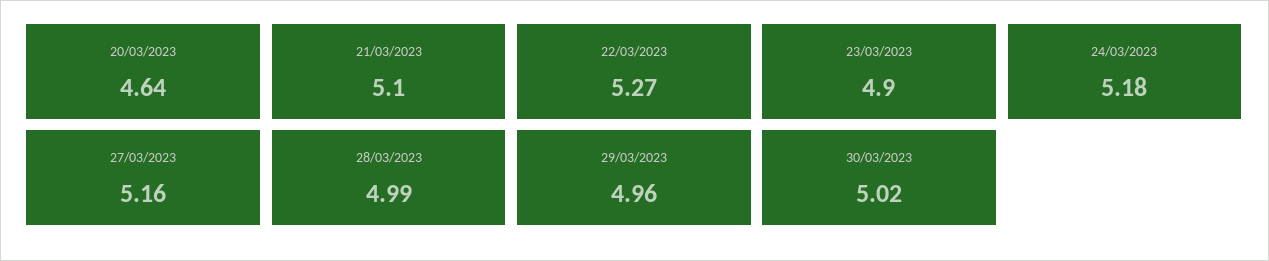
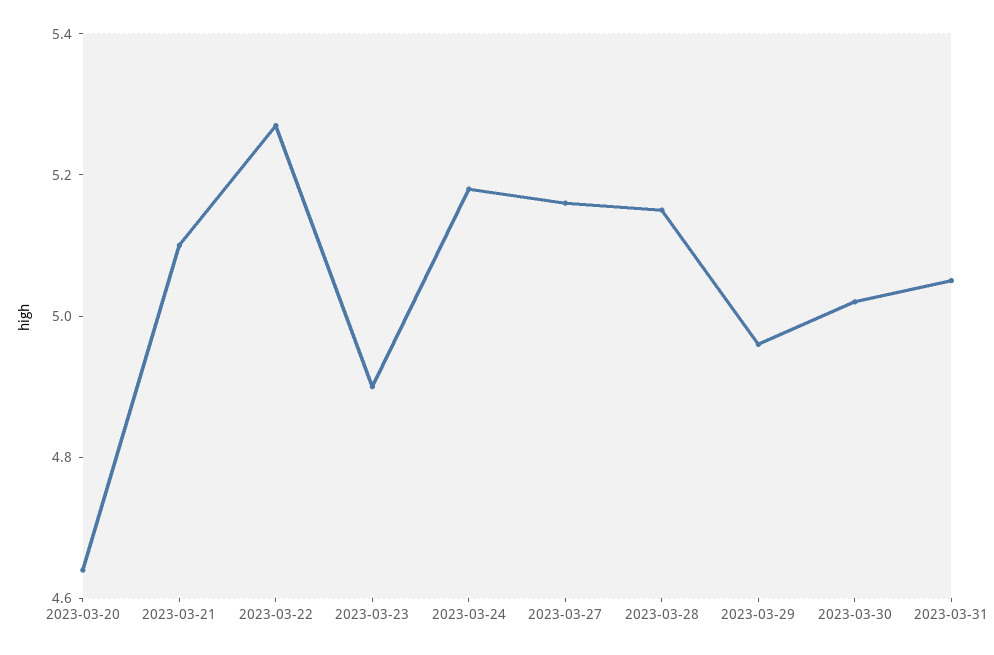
28/03/2023: 4.99 -> 5.15
2023-03-31: none -> 5.05

